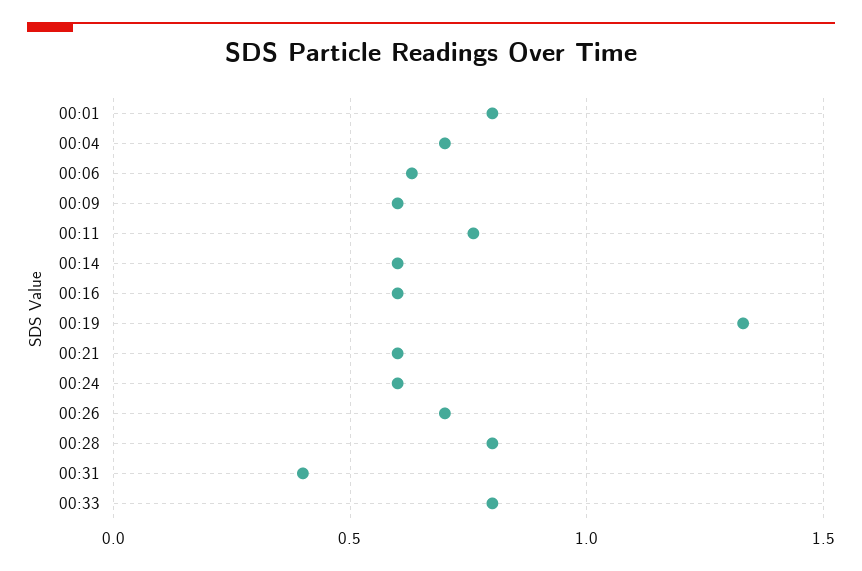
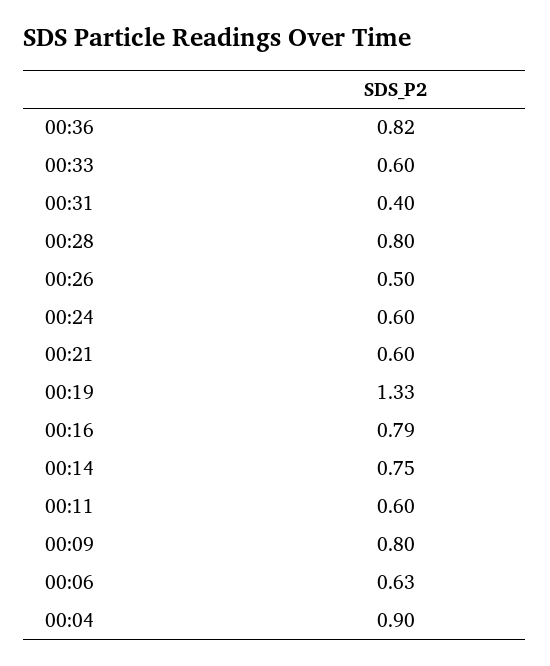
00:01: 0.8 -> none
00:04: 0.7 -> 0.9
00:09: 0.6 -> 0.8
00:11: 0.75 -> 0.6
00:14: 0.6 -> 0.75
00:16: 0.6 -> 0.79
00:26: 0.7 -> 0.5
00:33: 0.8 -> 0.6
00:36: none -> 0.82

